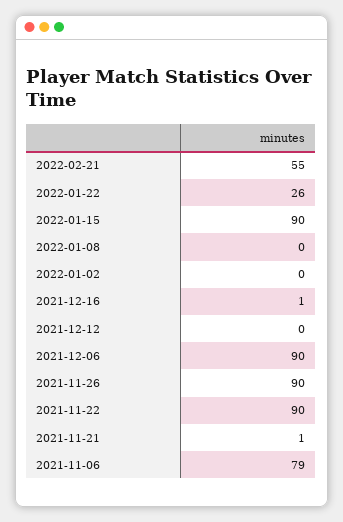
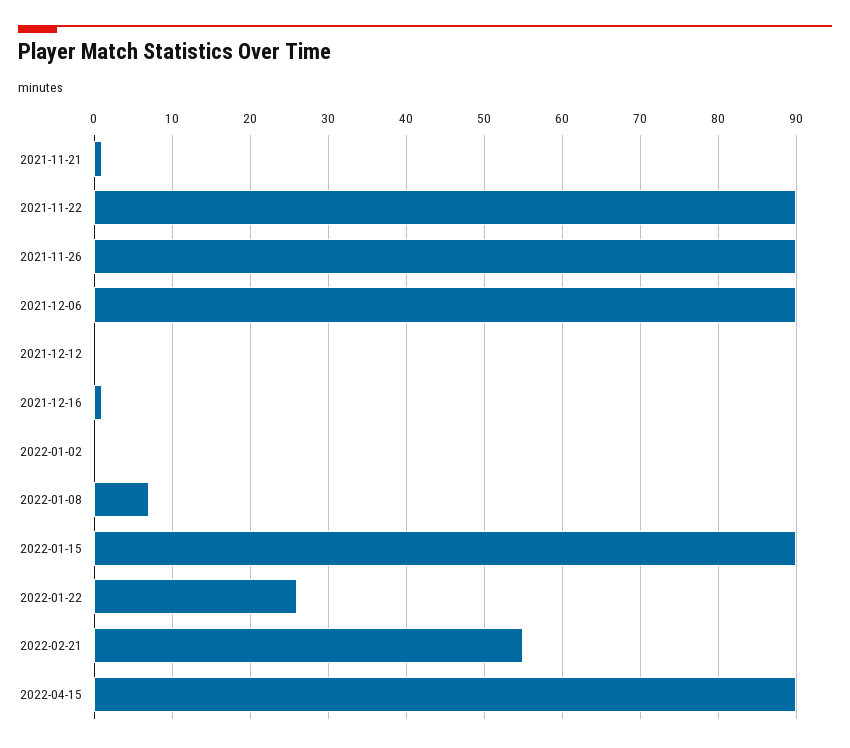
2022-01-08: 0 -> 7
2021-11-06: 79 -> none
2022-04-15: none -> 90

